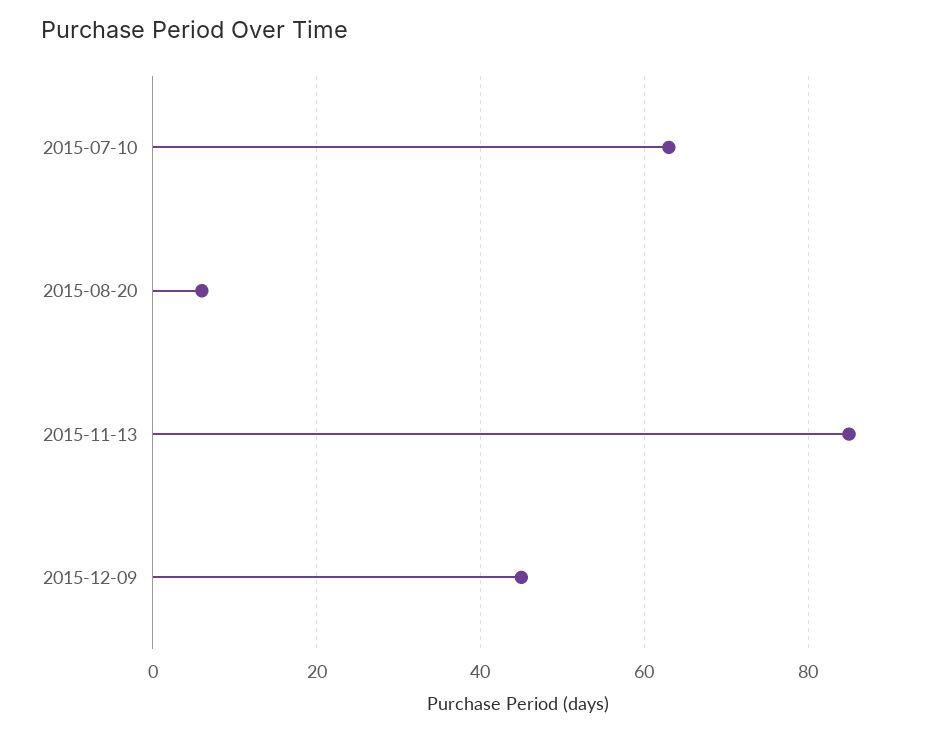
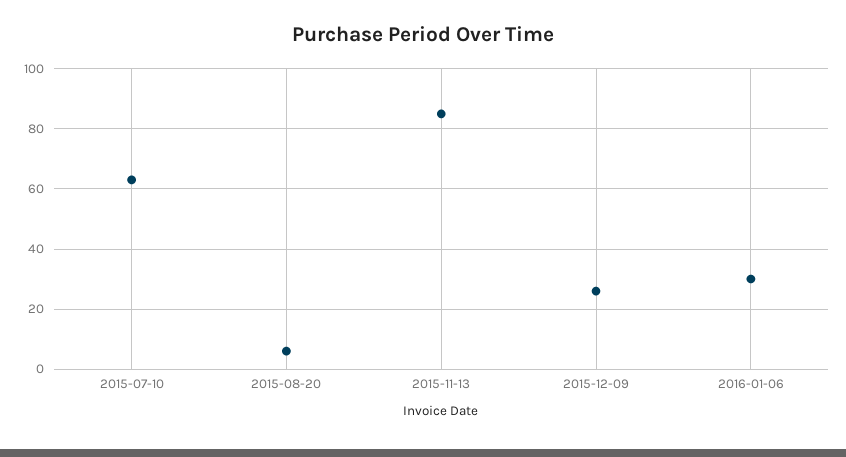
2015-12-09: 45 -> 25
2016-01-06: none -> 30

